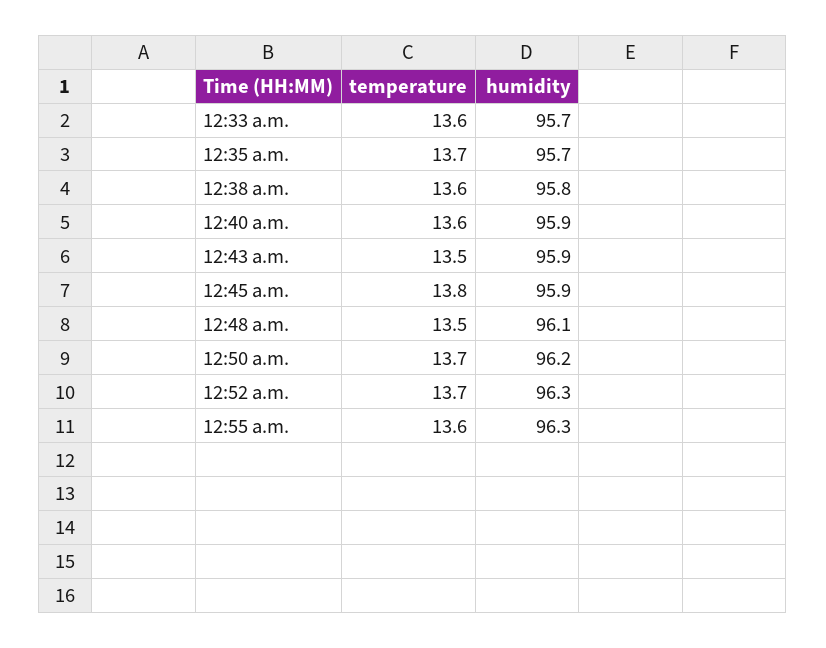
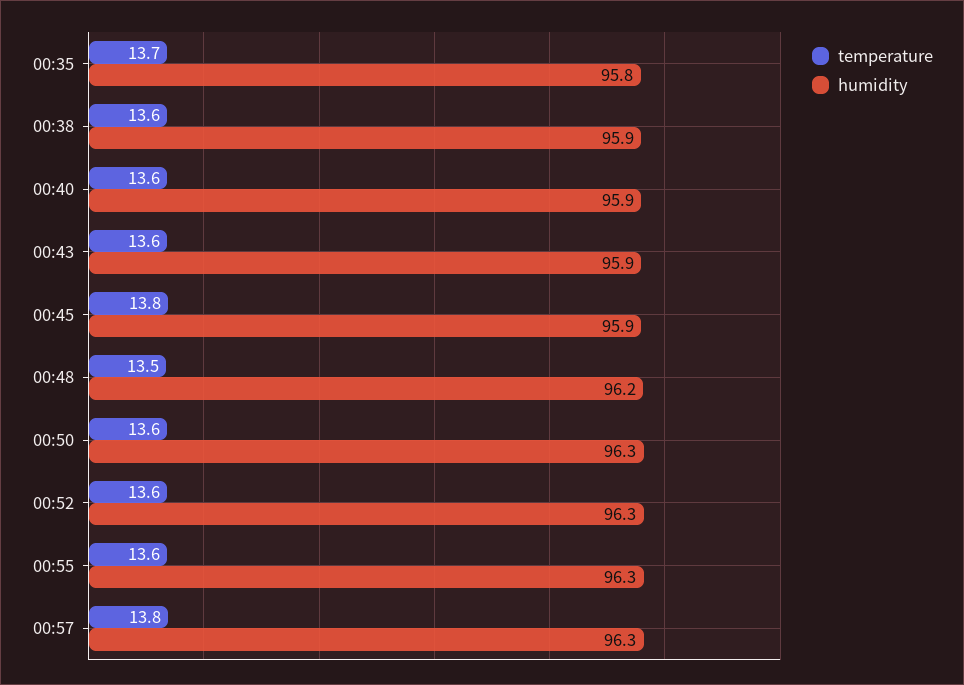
temperature, 12:33 a.m.: 13.6 -> none
humidity, 12:33 a.m.: 95.7 -> none
humidity, 12:35 a.m.: 95.7 -> 95.8
humidity, 12:38 a.m.: 95.8 -> 95.9
temperature, 12:43 a.m.: 13.5 -> 13.6
humidity, 12:48 a.m.: 96.1 -> 96.2
temperature, 12:50 a.m.: 13.7 -> 13.6
humidity, 12:50 a.m.: 96.2 -> 96.3
temperature, 12:52 a.m.: 13.7 -> 13.6
temperature, 00:57: none -> 13.8
humidity, 00:57: none -> 96.3

